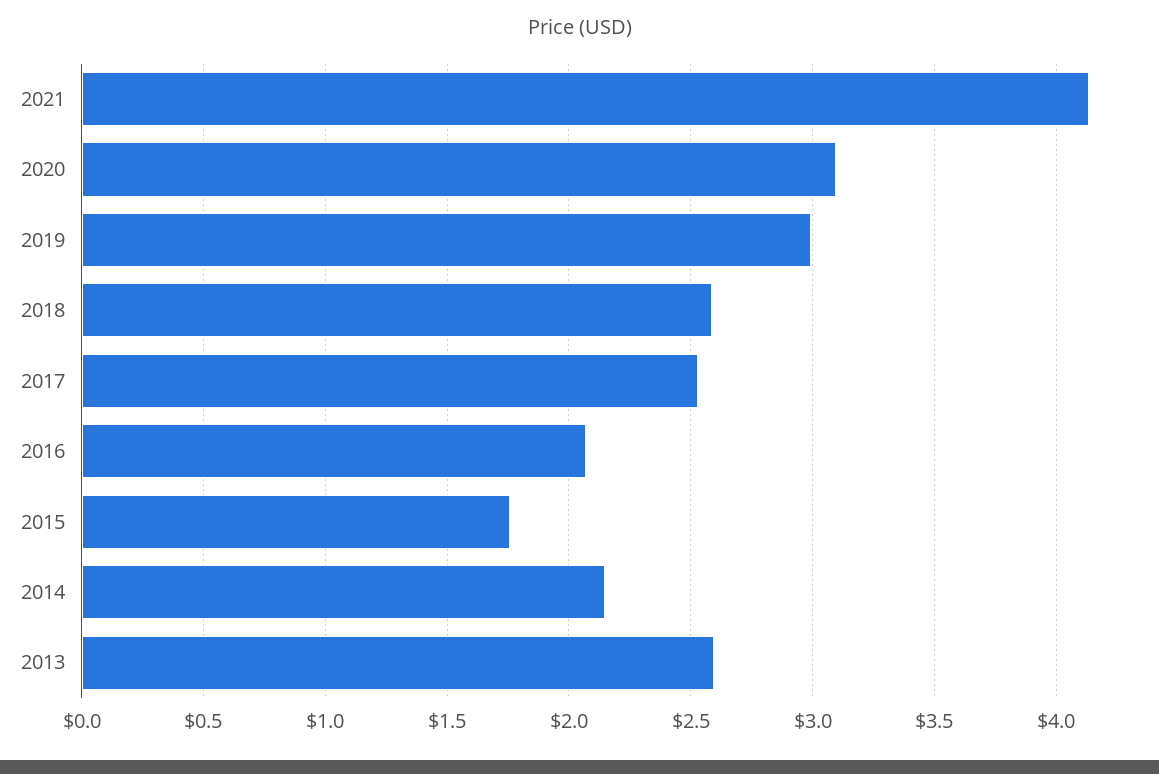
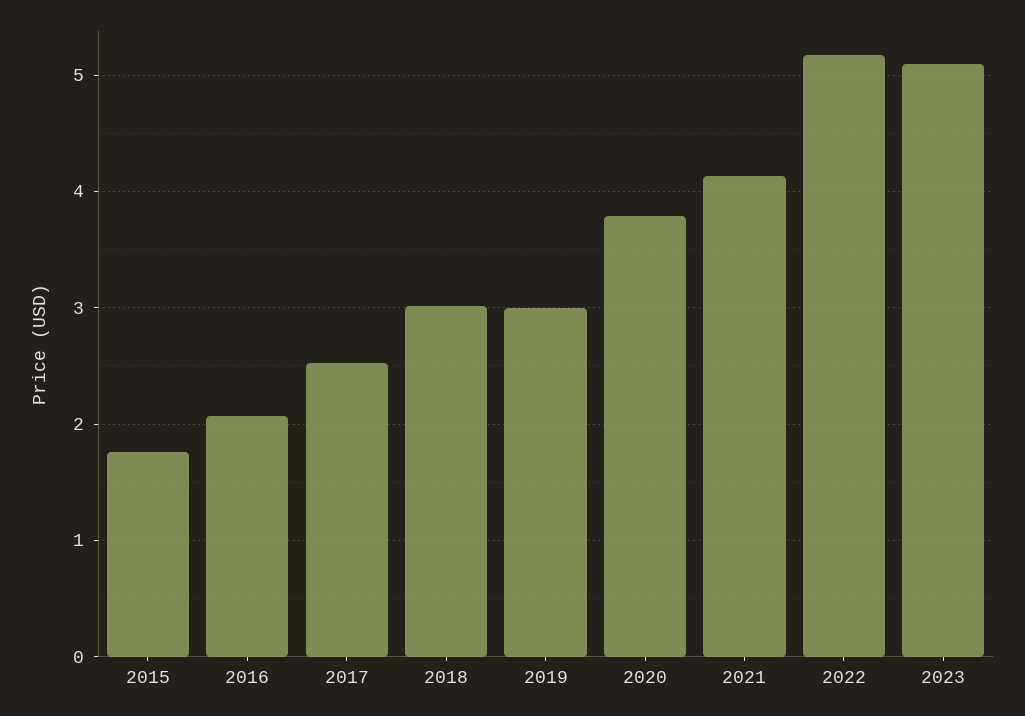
2020: 3.1 -> 3.8
2018: 2.6 -> 3
2014: 2.15 -> none
2013: 2.6 -> none
2022: none -> 5.2
2023: none -> 5.1

